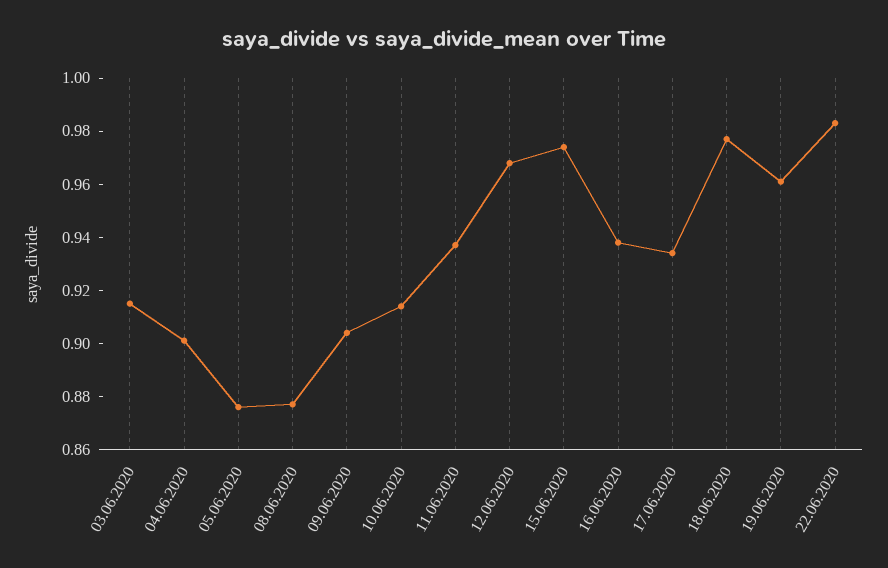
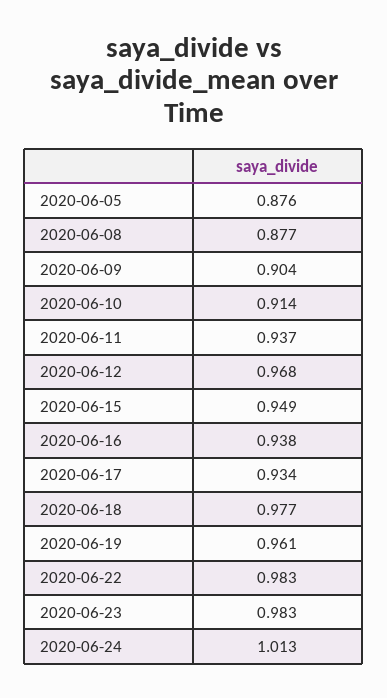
03.06.2020: 0.915 -> none
04.06.2020: 0.9 -> none
15.06.2020: 0.975 -> 0.949
2020-06-23: none -> 0.983
2020-06-24: none -> 1.013

